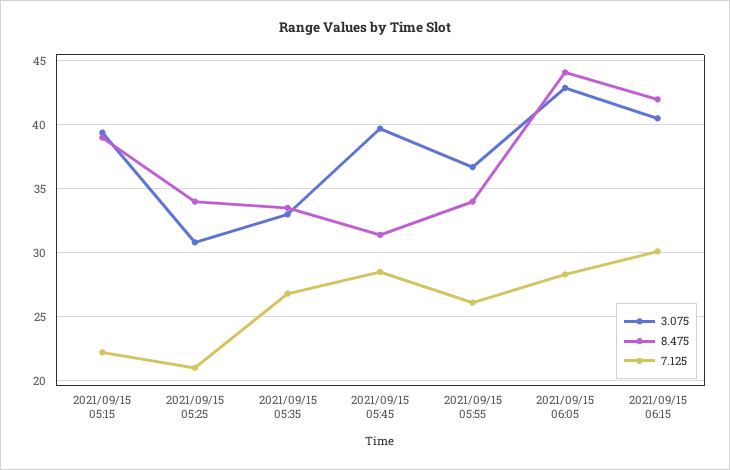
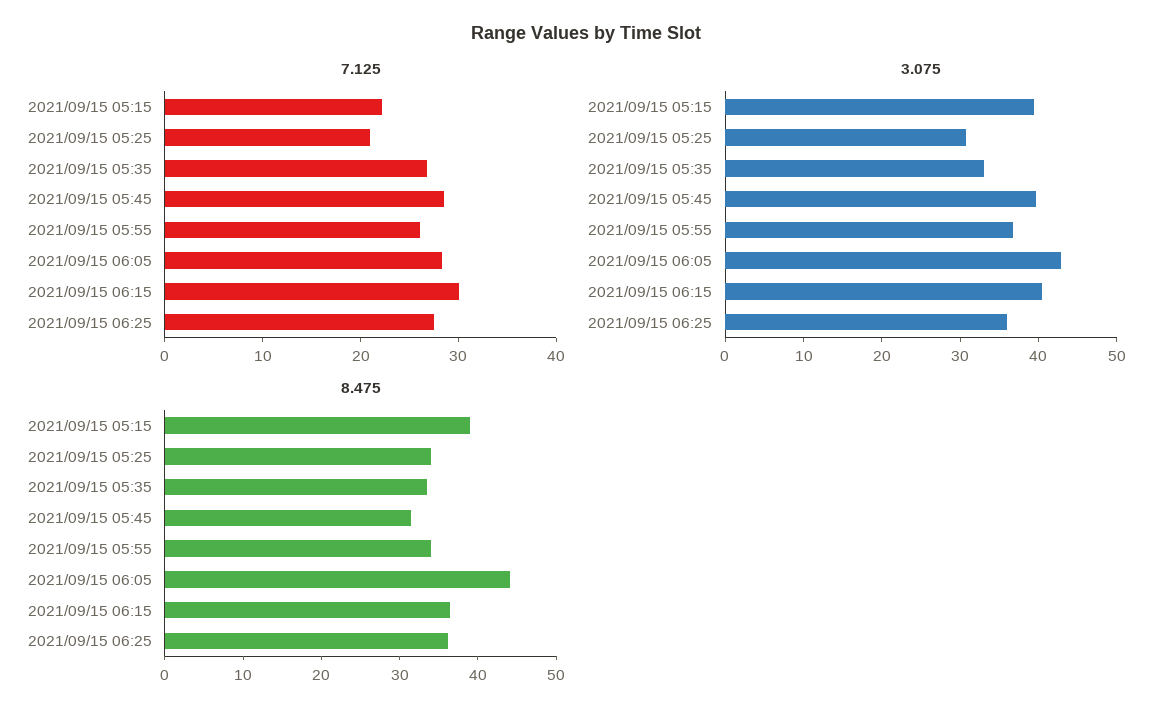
8.475, 2021/09/15 06:15: 42 -> 36
7.125, 2021/09/15 06:25: none -> 28
3.075, 2021/09/15 06:25: none -> 36
8.475, 2021/09/15 06:25: none -> 36

